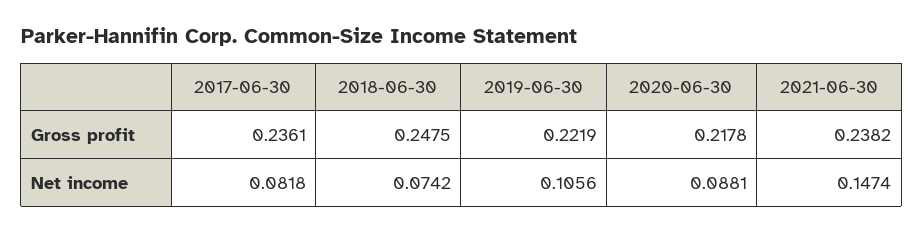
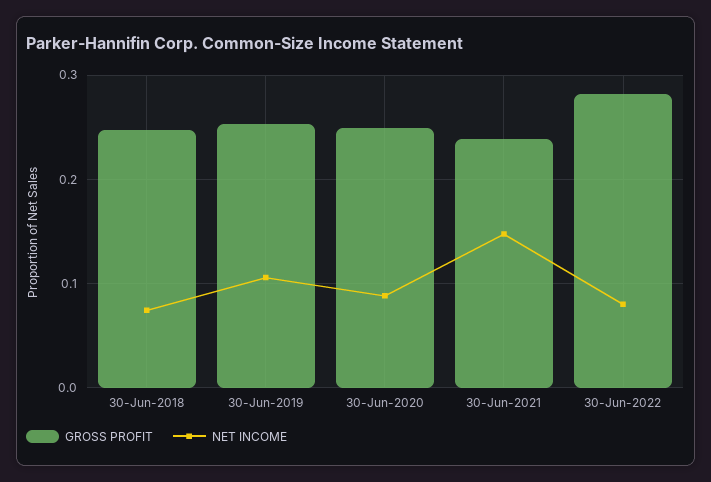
Gross profit, 2017-06-30: 0.2361 -> none
Gross profit, 2019-06-30: 0.2219 -> 0.25
Gross profit, 2020-06-30: 0.2178 -> 0.25
Net income, 2017-06-30: 0.0818 -> none
Gross profit, 30-Jun-2022: none -> 0.28
Net income, 30-Jun-2022: none -> 0.08

